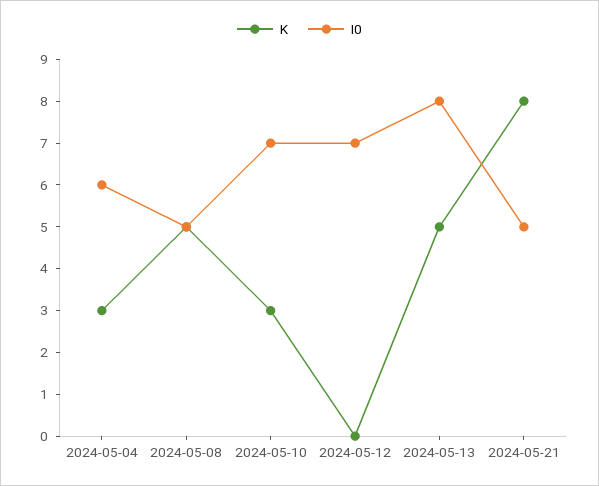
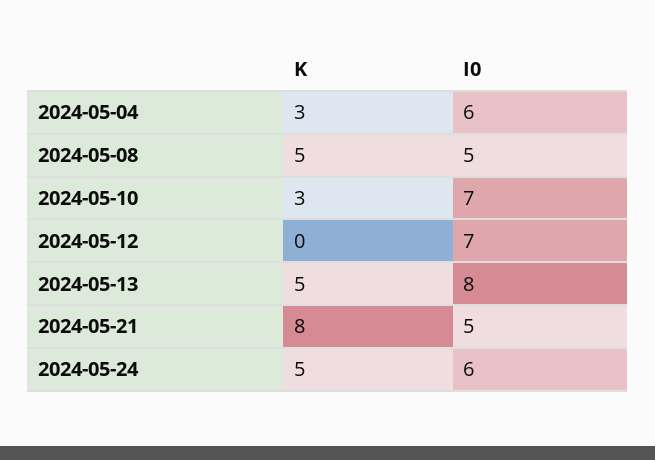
K, 2024-05-24: none -> 5
I0, 2024-05-24: none -> 6

